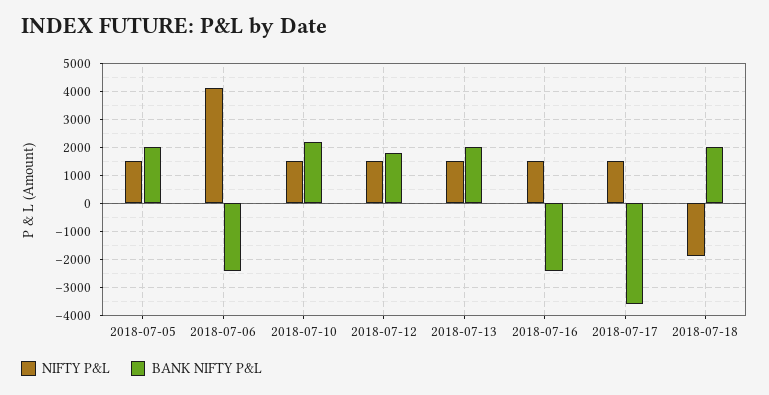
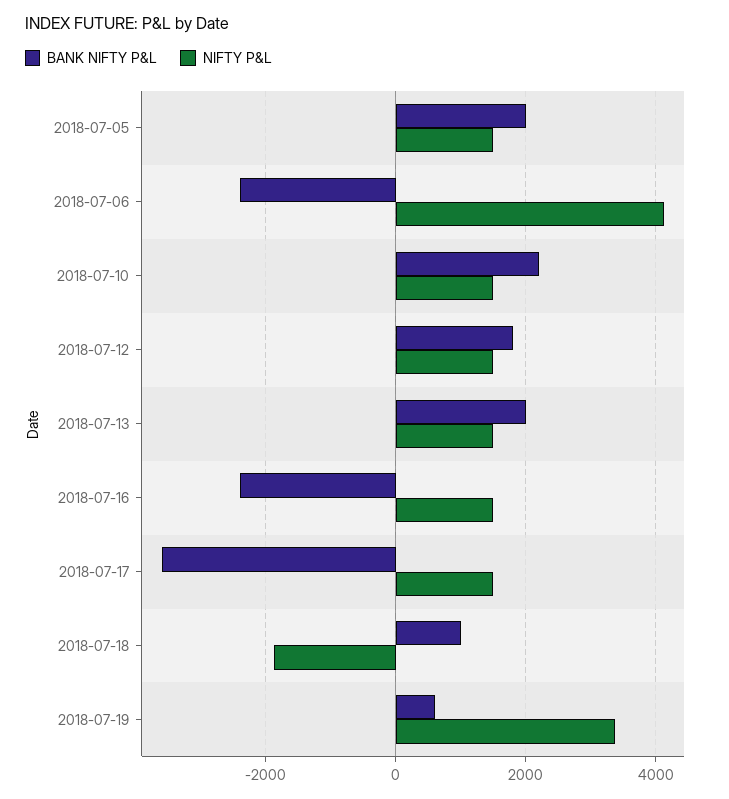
BANK NIFTY P&L, 2018-07-18: 2000 -> 1000
BANK NIFTY P&L, 2018-07-19: none -> 600
NIFTY P&L, 2018-07-19: none -> 3400

